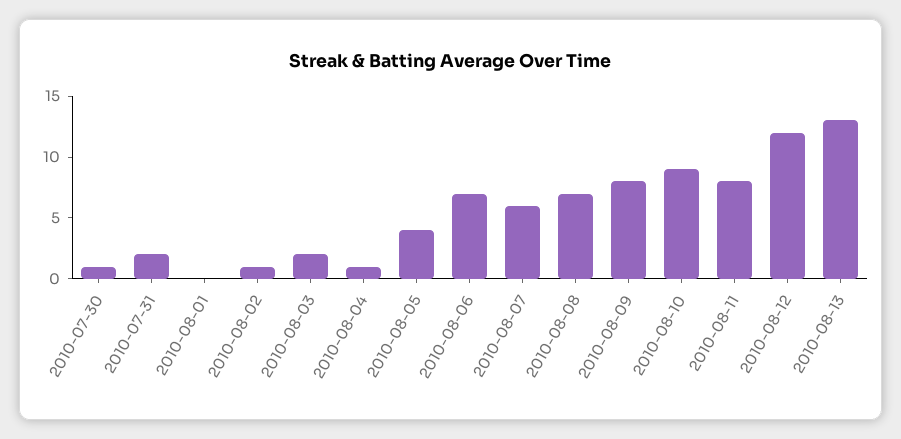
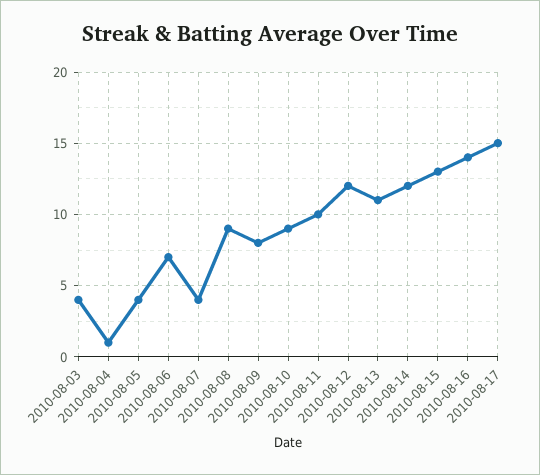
2010-07-30: 1 -> none
2010-07-31: 2 -> none
2010-08-01: 0 -> none
2010-08-02: 1 -> none
2010-08-03: 2 -> 4
2010-08-07: 6 -> 4
2010-08-08: 7 -> 9
2010-08-11: 8 -> 10
2010-08-13: 13 -> 11
2010-08-14: none -> 12
2010-08-15: none -> 13
2010-08-16: none -> 14
2010-08-17: none -> 15

